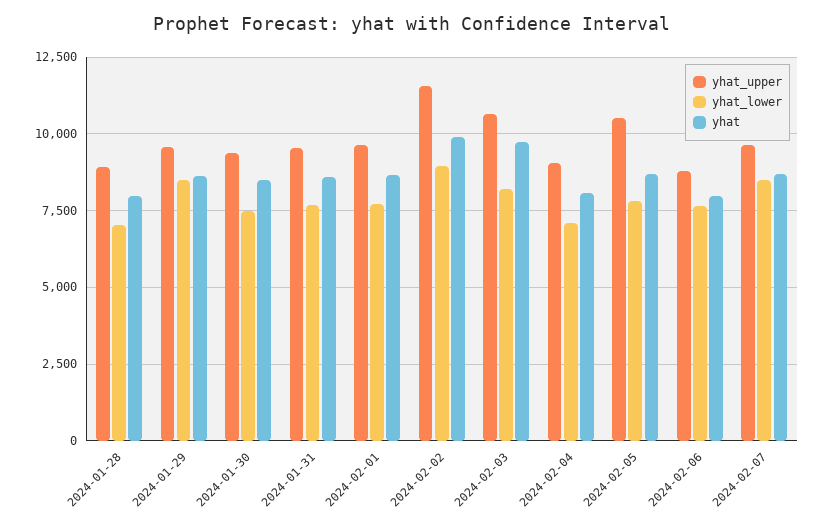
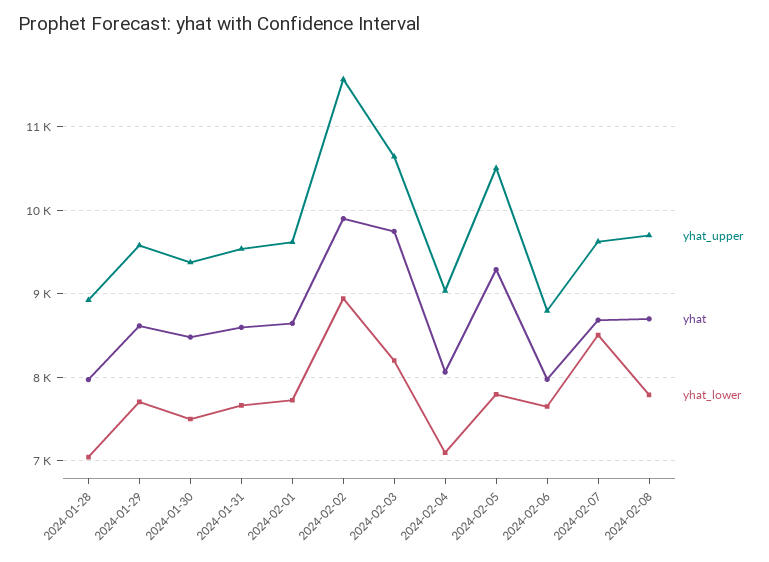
yhat_lower, 2024-01-29: 8500 -> 7700
yhat, 2024-02-05: 8750 -> 9300
yhat_upper, 2024-02-08: none -> 9700
yhat, 2024-02-08: none -> 8700
yhat_lower, 2024-02-08: none -> 7800

